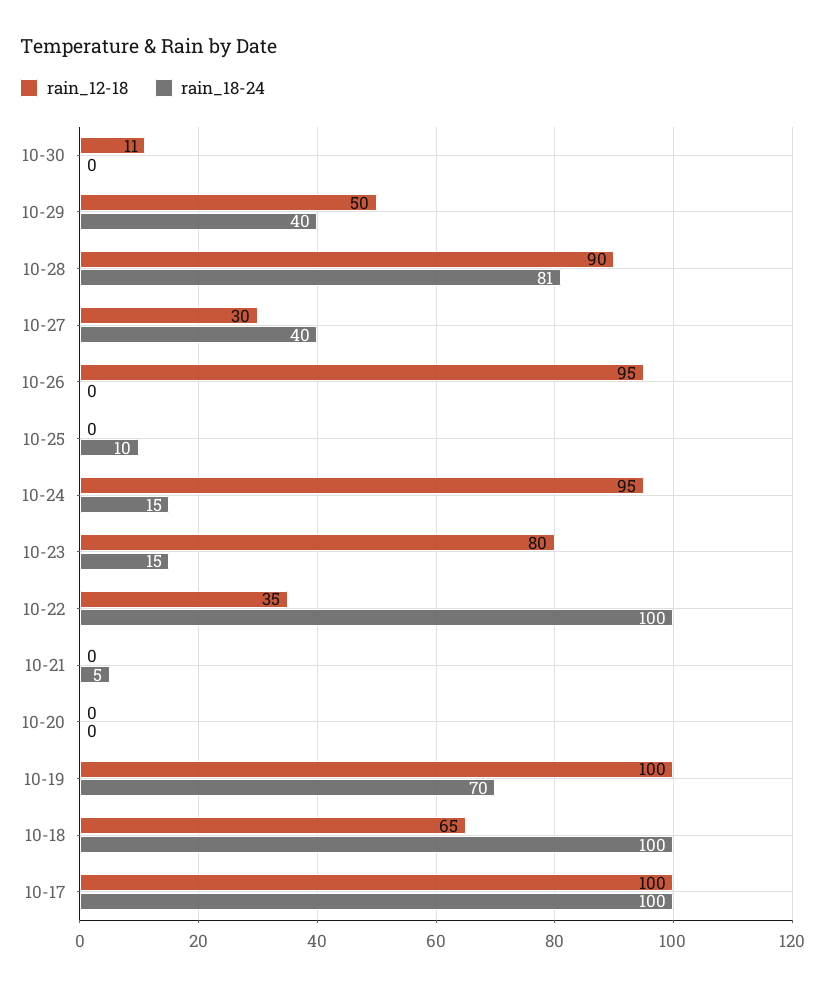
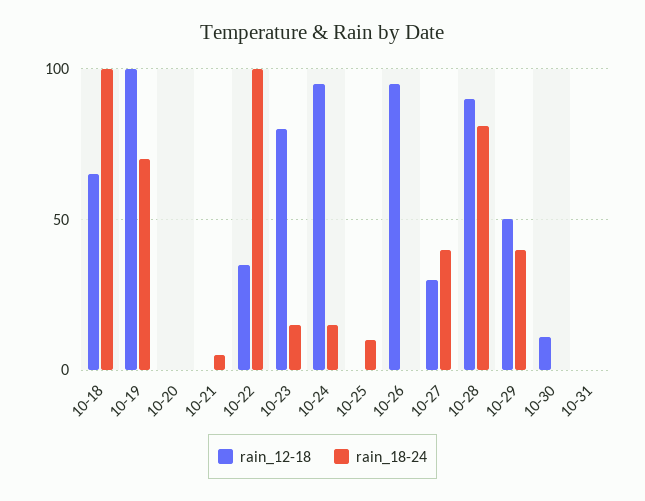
rain_12-18, 10-17: 100 -> none
rain_18-24, 10-17: 100 -> none
rain_12-18, 10-31: none -> 0
rain_18-24, 10-31: none -> 0

